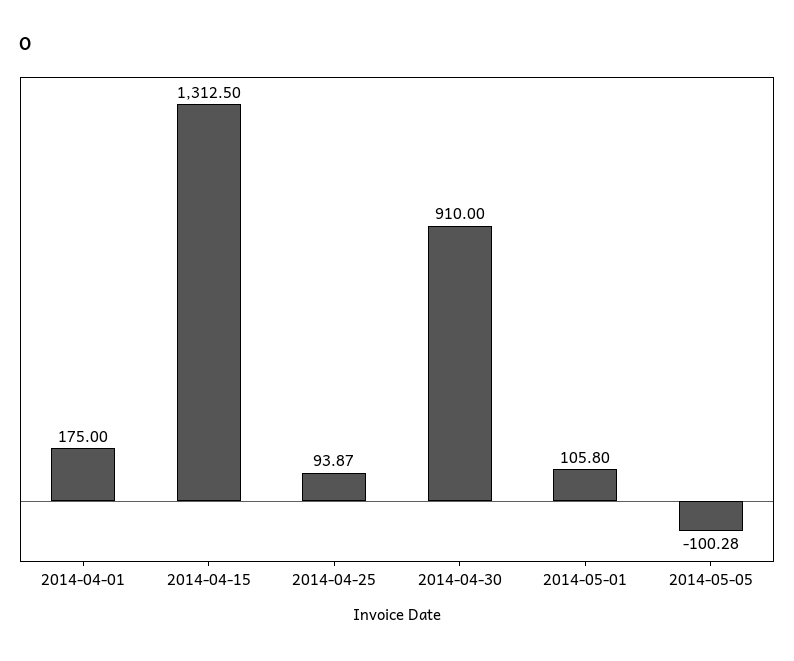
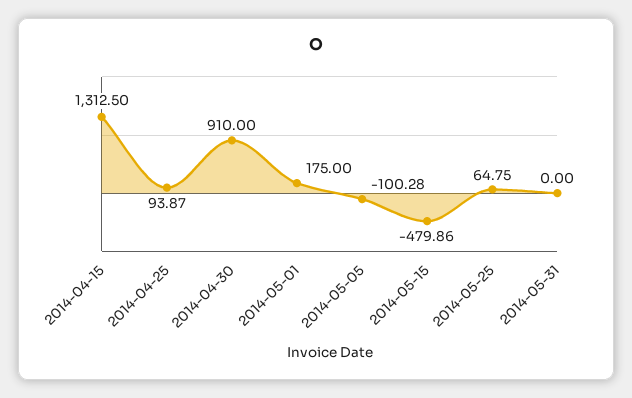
2014-04-01: 175 -> none
2014-05-01: 105.8 -> 175
2014-05-15: none -> -479.86
2014-05-25: none -> 64.75
2014-05-31: none -> 0

